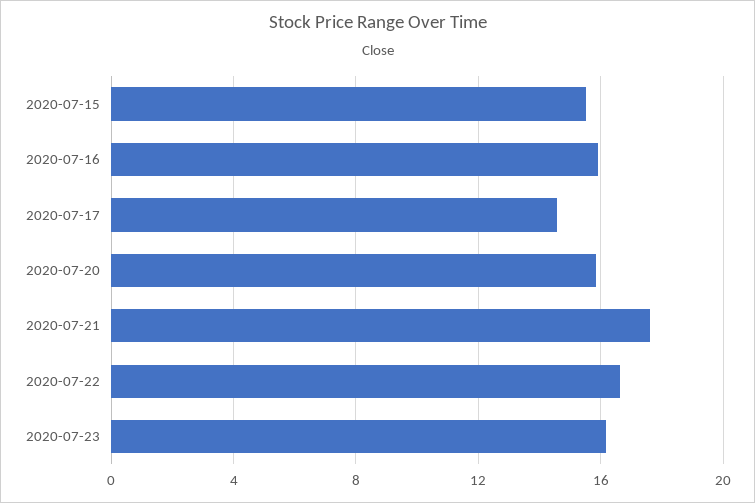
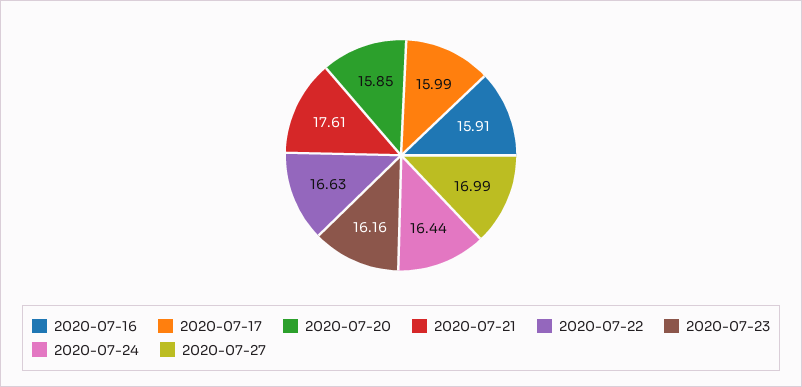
2020-07-15: 15.5 -> none
2020-07-17: 14.5 -> 15.99
2020-07-24: none -> 16.44
2020-07-27: none -> 16.99

